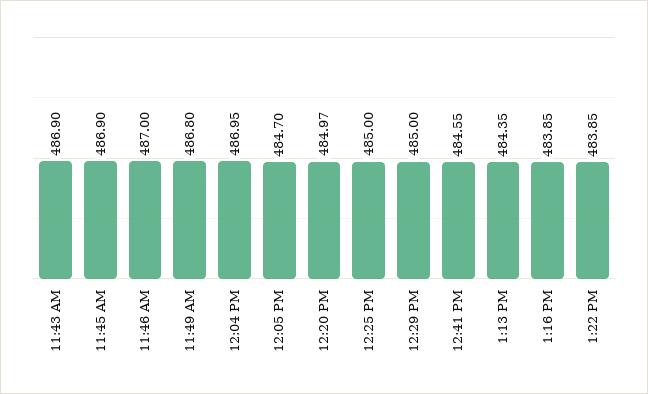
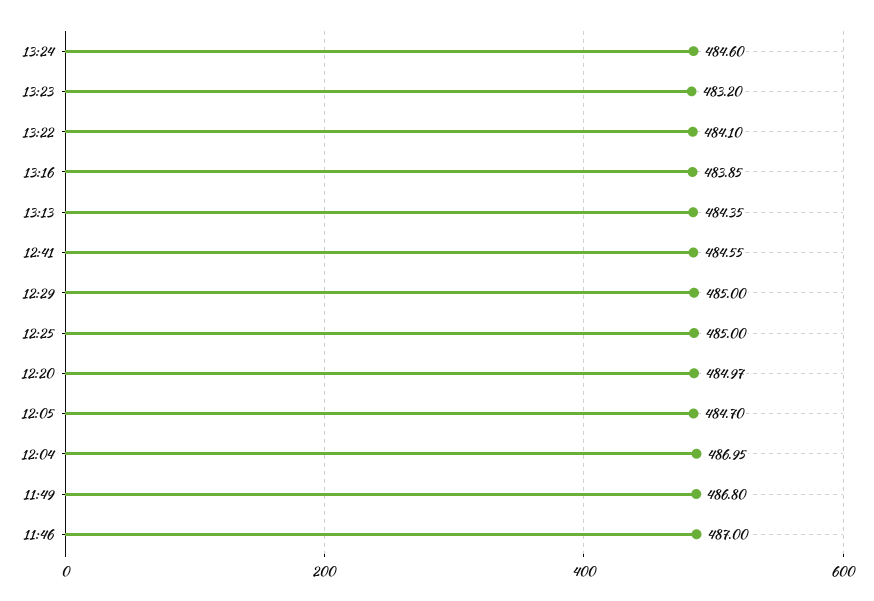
11:43 AM: 486.9 -> none
11:45 AM: 486.9 -> none
1:22 PM: 483.85 -> 484.1
13:24: none -> 484.6
13:23: none -> 483.2

